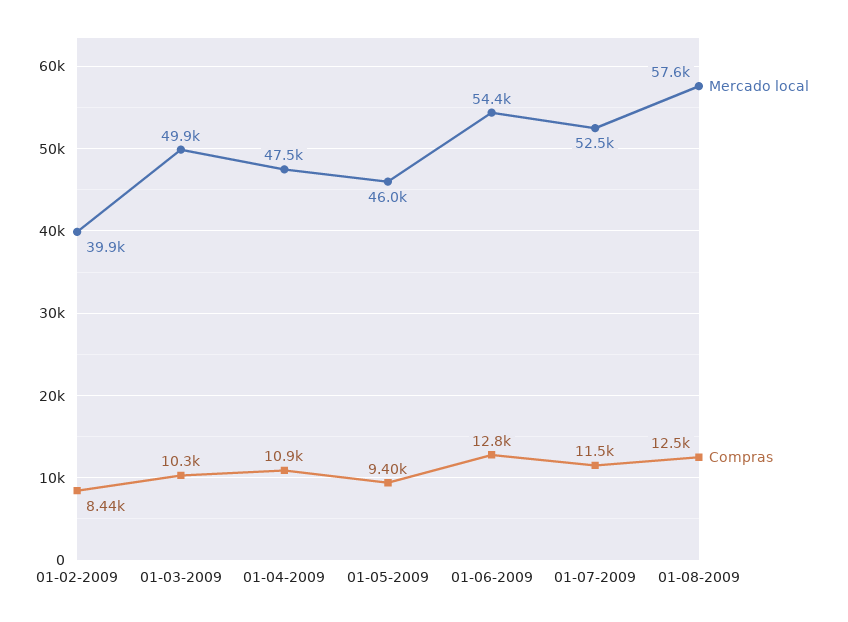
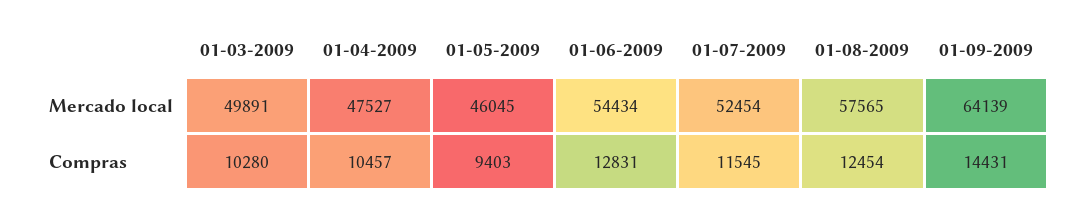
Mercado local, 01-02-2009: 39900 -> none
Compras, 01-02-2009: 8440 -> none
Compras, 01-04-2009: 10900 -> 10457
Mercado local, 01-09-2009: none -> 64139
Compras, 01-09-2009: none -> 14431

